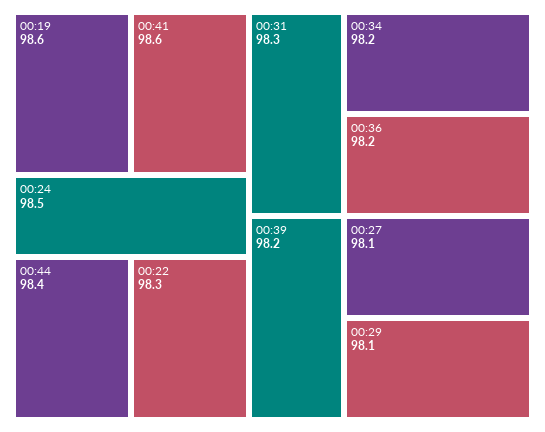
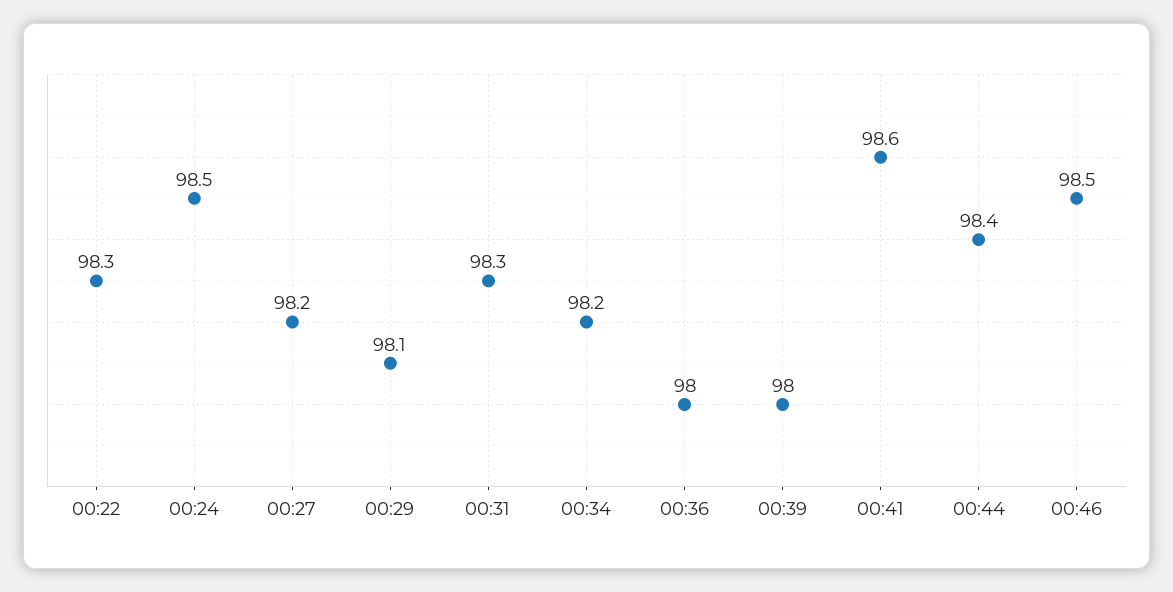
00:19: 98.6 -> none
00:36: 98.2 -> 98
00:39: 98.2 -> 98
00:27: 98.1 -> 98.2
00:46: none -> 98.5

